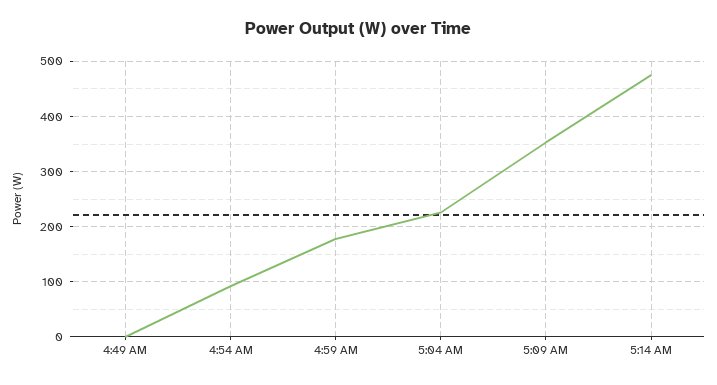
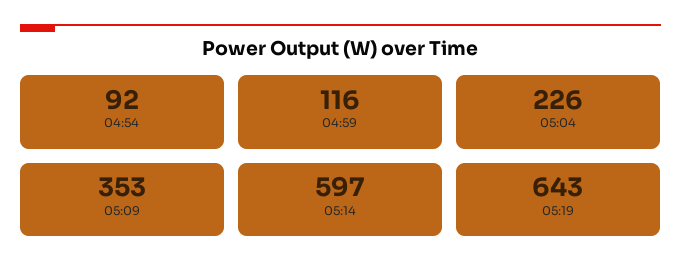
4:49 AM: 0 -> none
4:59 AM: 180 -> 116
5:14 AM: 480 -> 597
05:19: none -> 643

